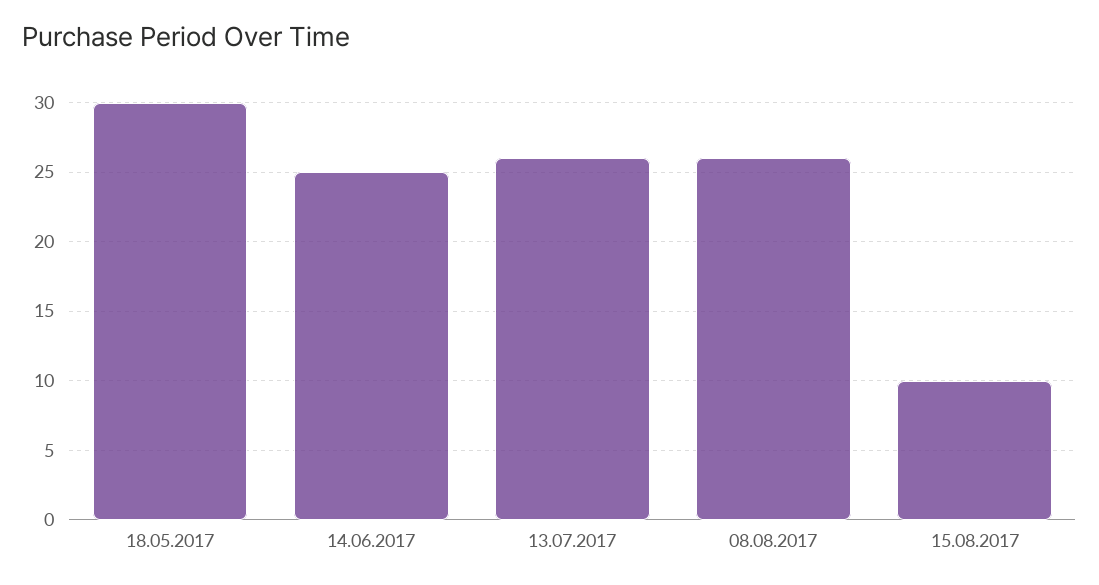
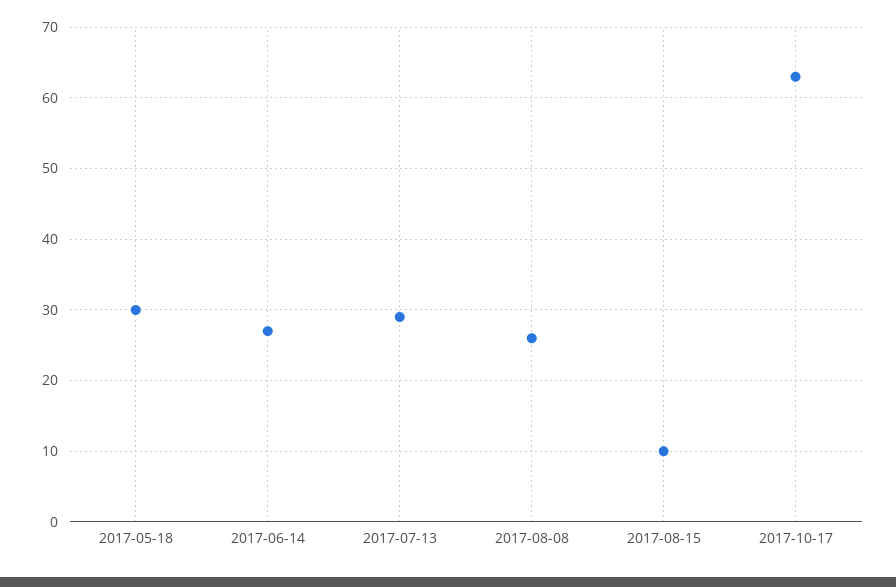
14.06.2017: 25 -> 27
13.07.2017: 26 -> 29
2017-10-17: none -> 63

